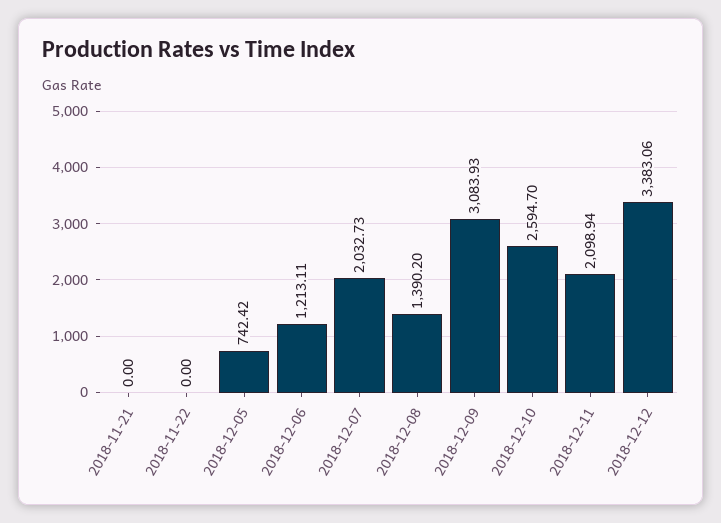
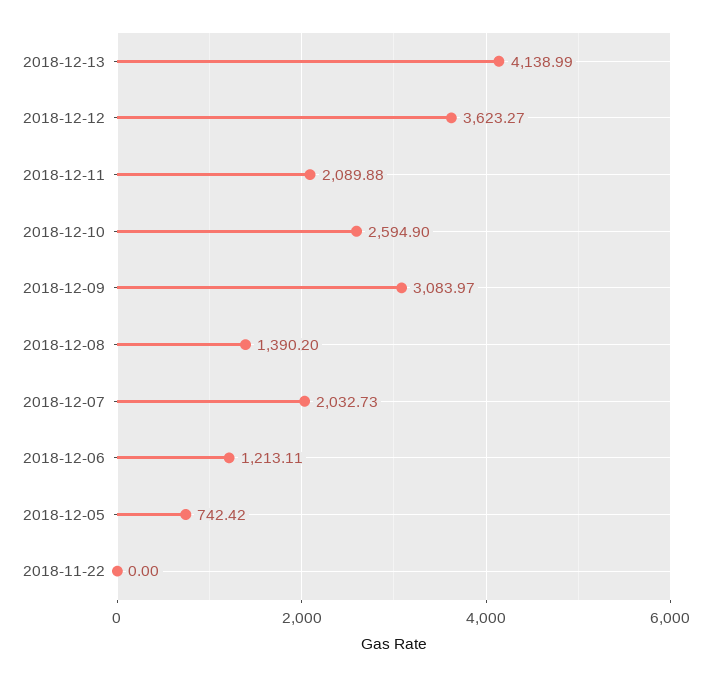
2018-11-21: 0 -> none
2018-12-09: 3083.93 -> 3083.97
2018-12-10: 2594.7 -> 2594.9
2018-12-11: 2098.94 -> 2089.88
2018-12-12: 3383.06 -> 3623.27
2018-12-13: none -> 4138.99

